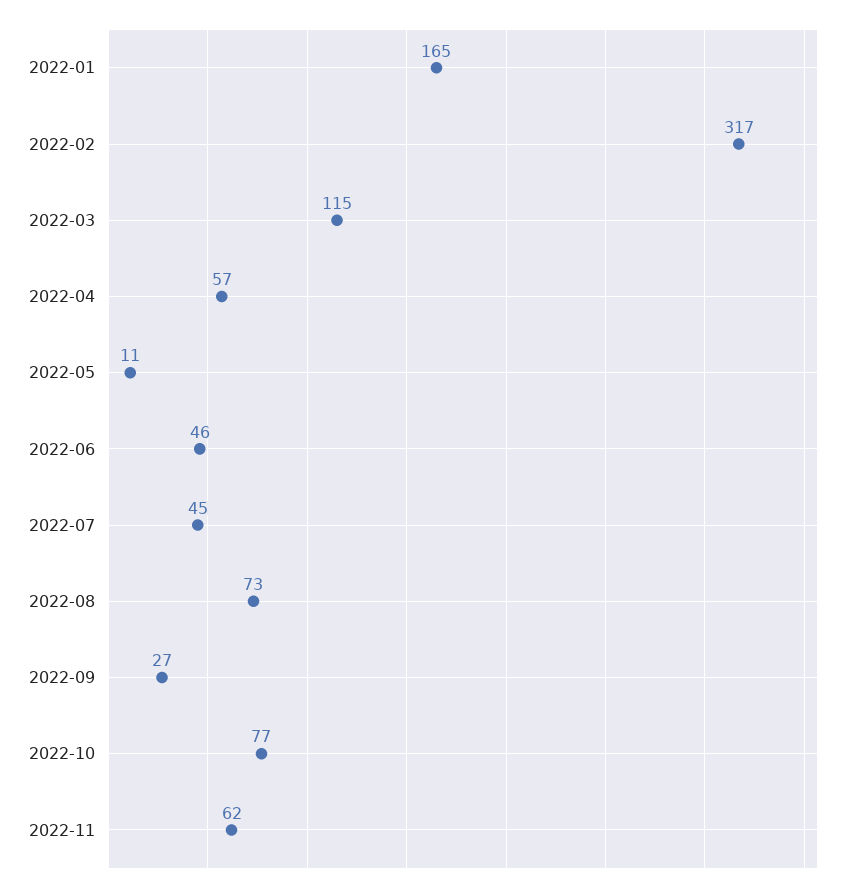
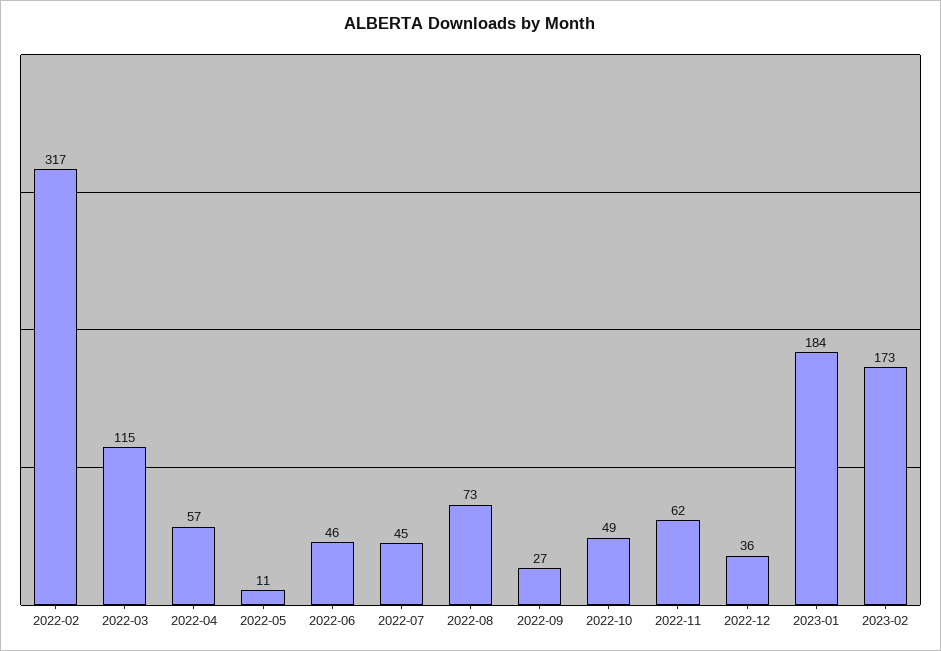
2022-01: 165 -> none
2022-10: 77 -> 49
2022-12: none -> 36
2023-01: none -> 184
2023-02: none -> 173

